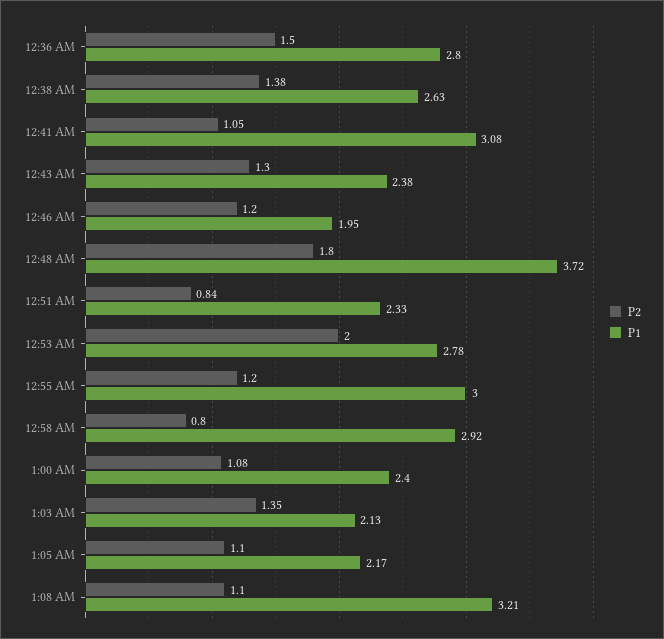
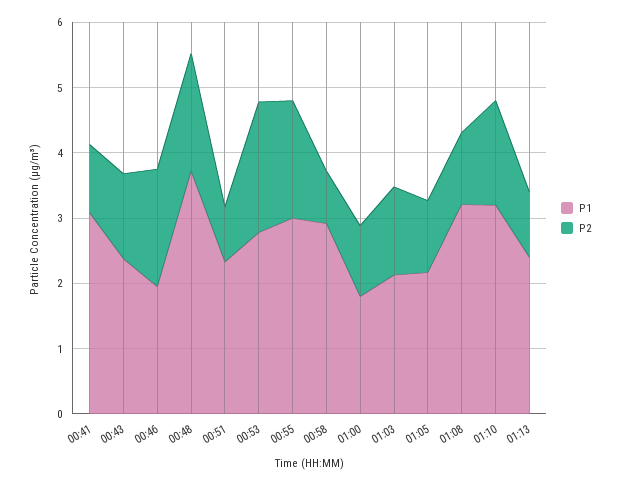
P2, 12:36 AM: 1.5 -> none
P1, 12:36 AM: 2.8 -> none
P2, 12:38 AM: 1.38 -> none
P1, 12:38 AM: 2.63 -> none
P2, 12:46 AM: 1.2 -> 1.8
P2, 12:55 AM: 1.2 -> 1.8
P1, 1:00 AM: 2.4 -> 1.8
P1, 01:10: none -> 3.2
P2, 01:10: none -> 1.6
P1, 01:13: none -> 2.4
P2, 01:13: none -> 1

